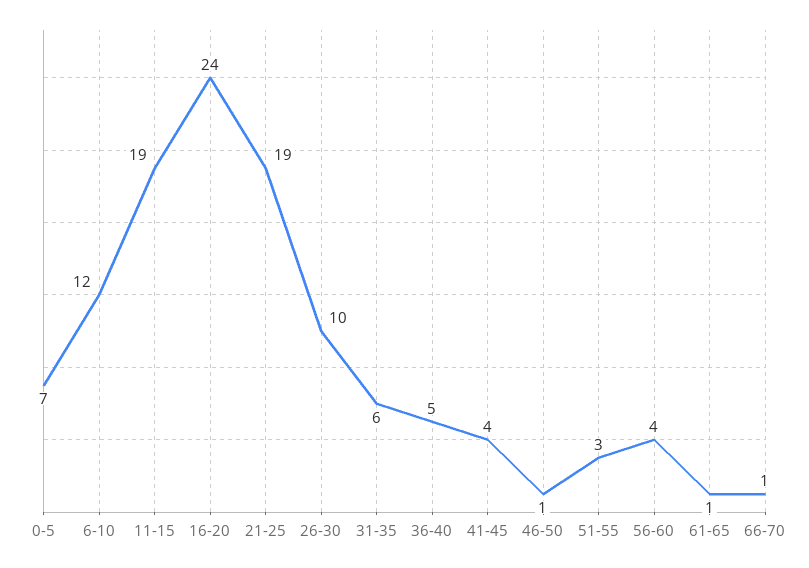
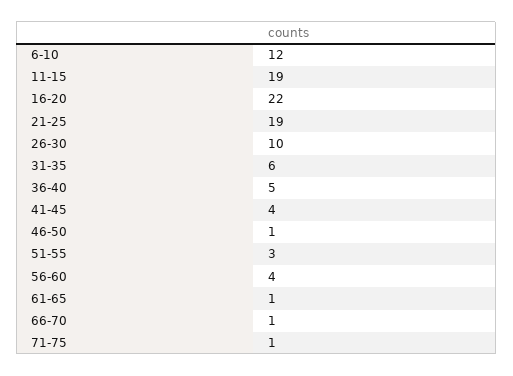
0-5: 7 -> none
16-20: 24 -> 22
71-75: none -> 1

